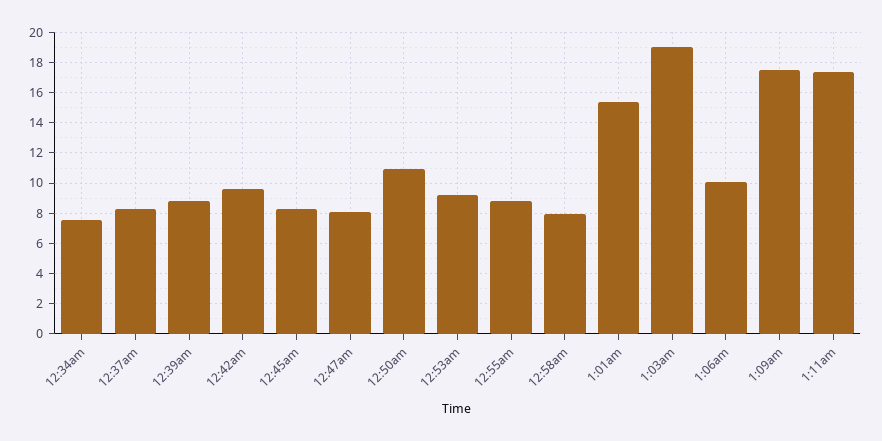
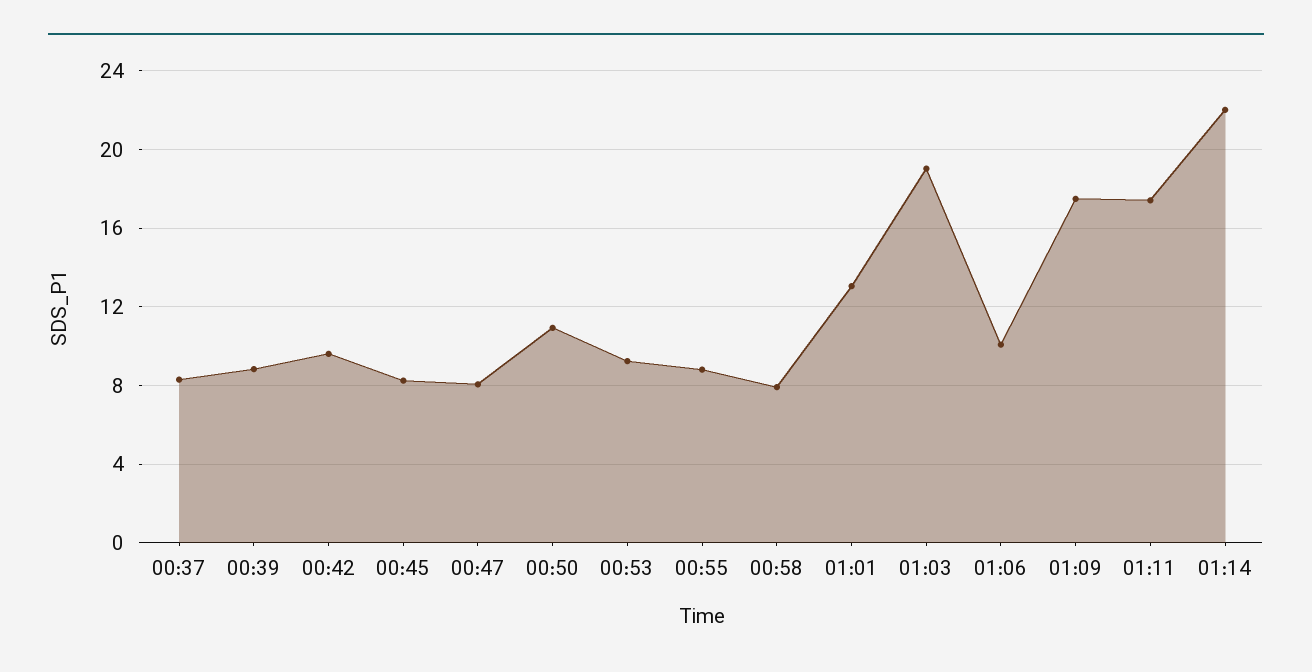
12:34am: 7.5 -> none
1:01am: 15.5 -> 13
01:14: none -> 22

